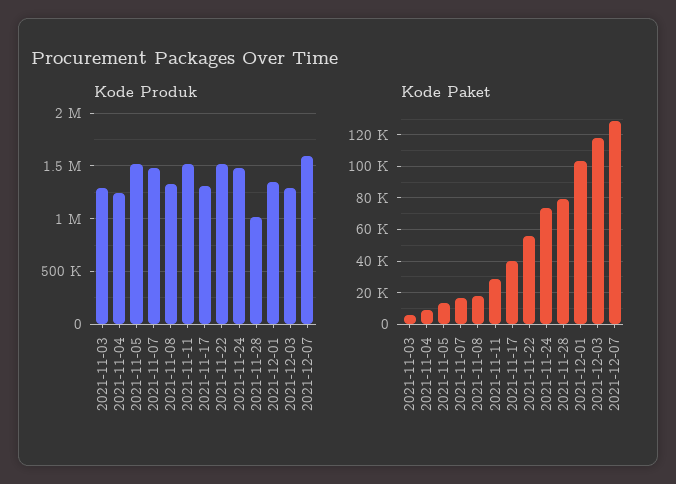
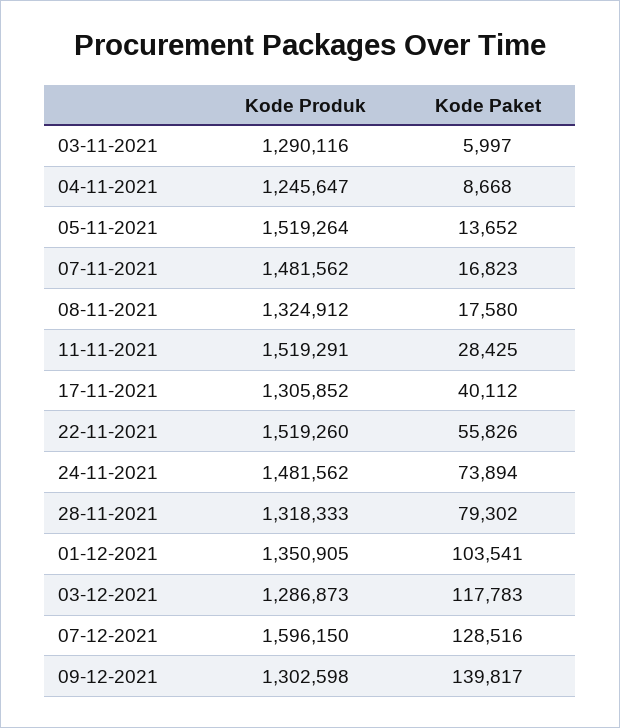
Kode Produk, 2021-11-28: 1000000 -> 1318333
Kode Produk, 09-12-2021: none -> 1302598
Kode Paket, 09-12-2021: none -> 139817

